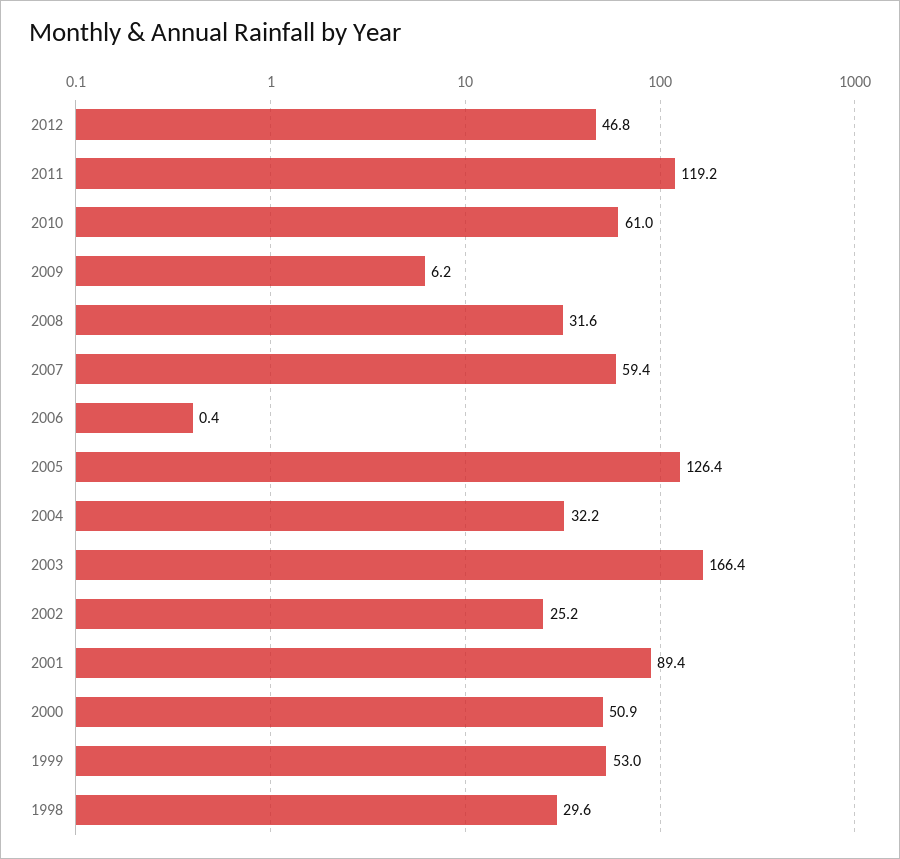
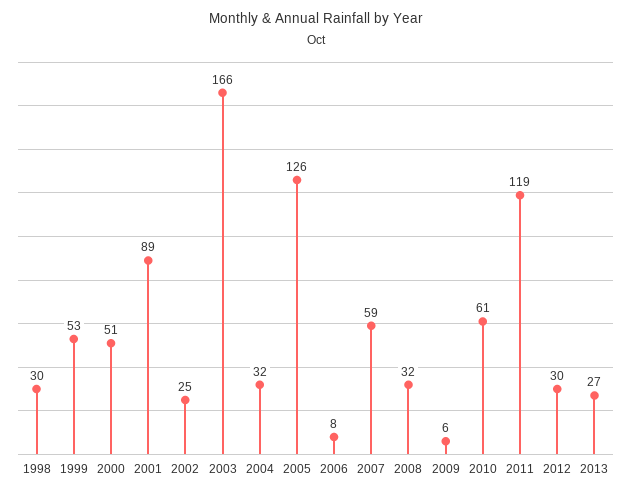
2012: 46.8 -> 30
2006: 0.4 -> 8
2013: none -> 27

